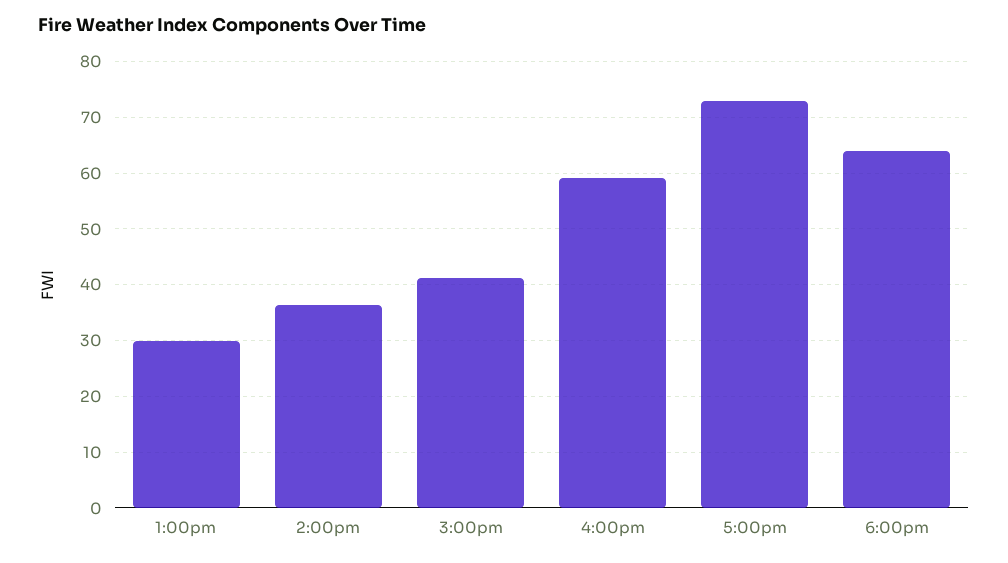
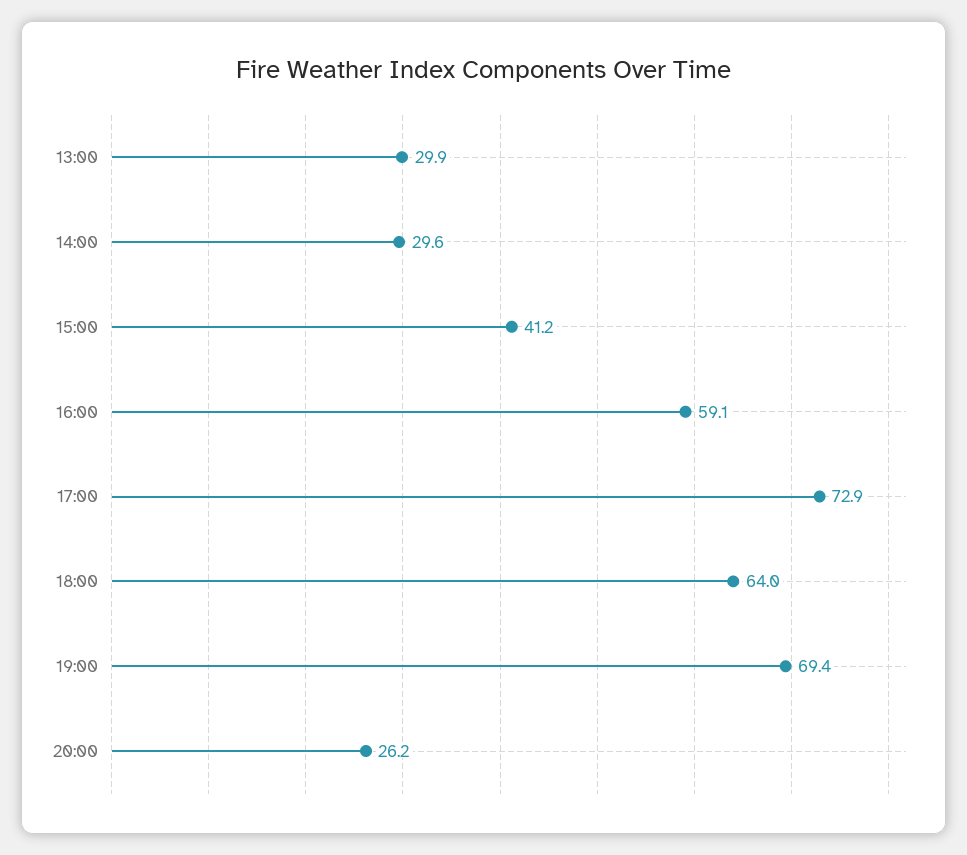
2:00pm: 36 -> 29.6
19:00: none -> 69.4
20:00: none -> 26.2

